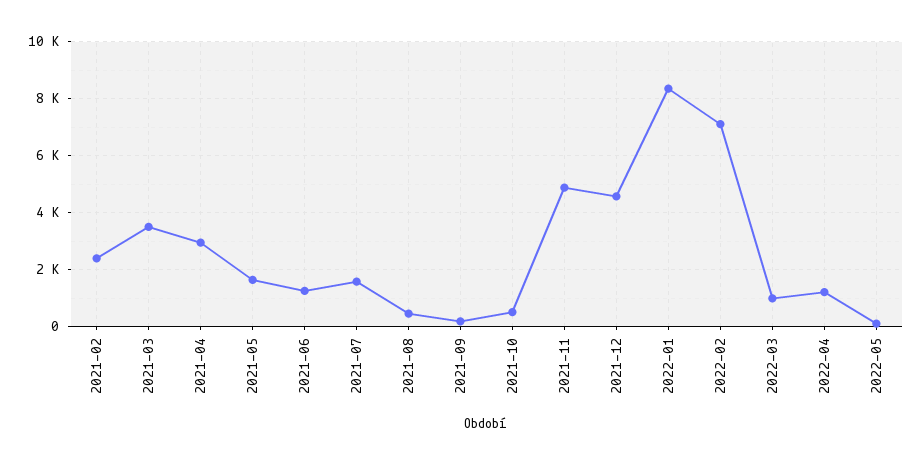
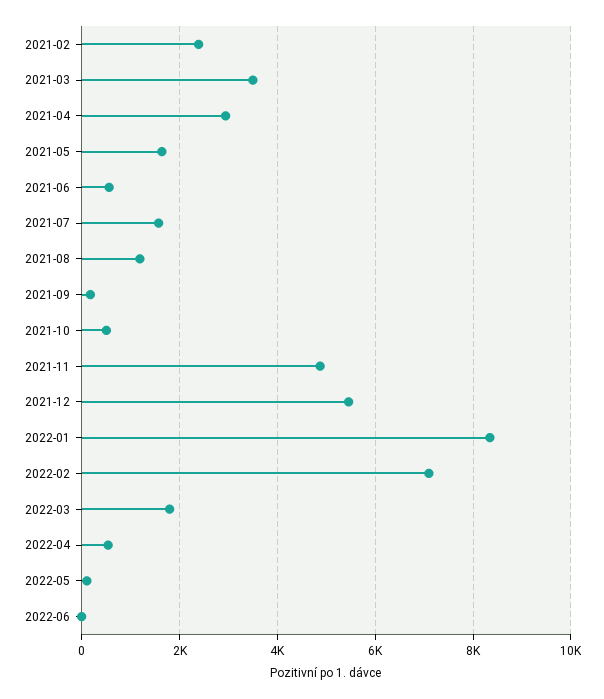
2021-06: 1250 -> 600
2021-08: 500 -> 1200
2021-12: 4500 -> 5400
2022-03: 1000 -> 1800
2022-04: 1250 -> 600
2022-06: none -> 0

